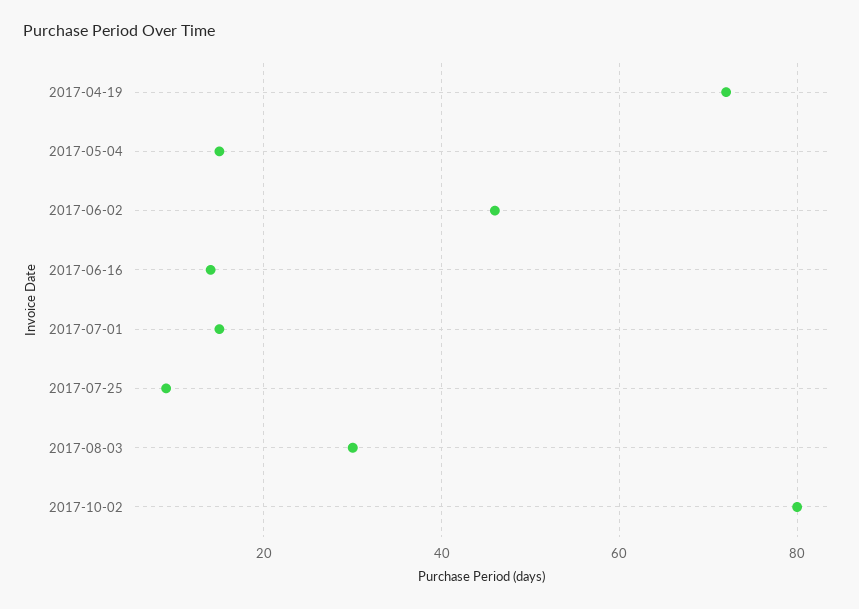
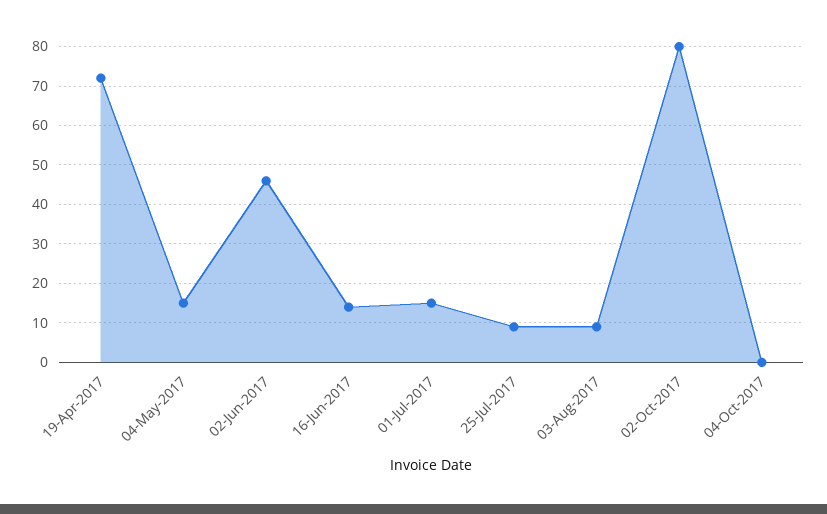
2017-08-03: 30 -> 10
04-Oct-2017: none -> 0

